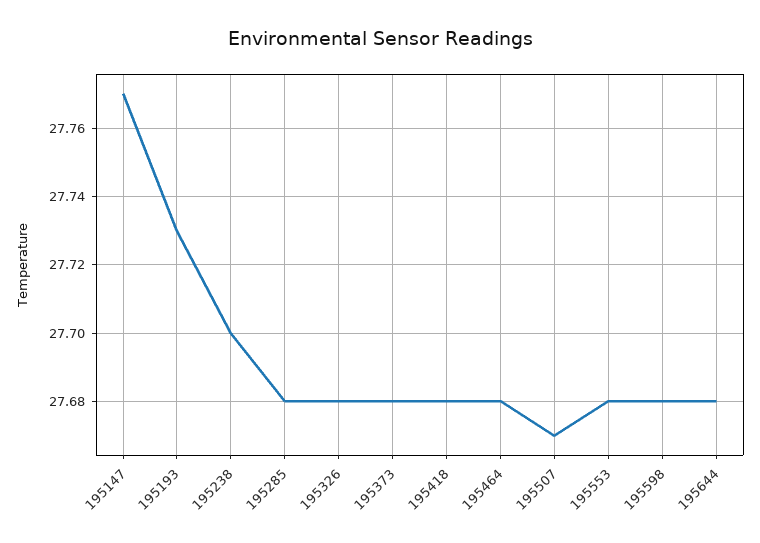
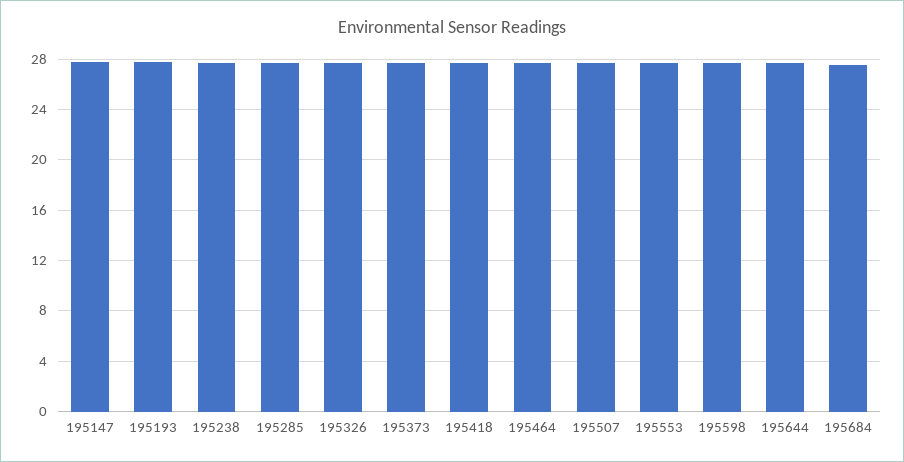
195684: none -> 27.5

